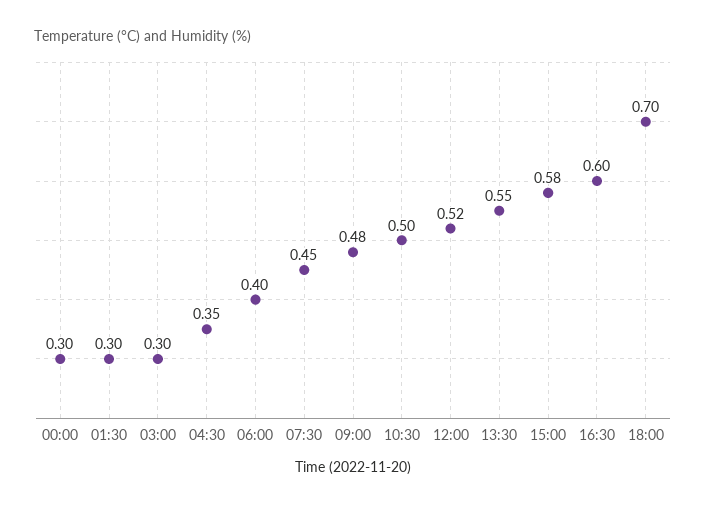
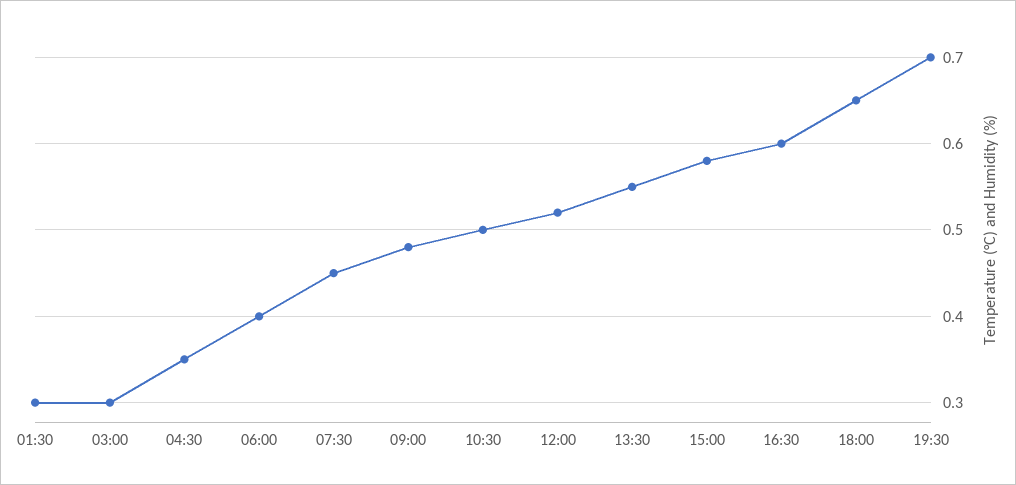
00:00: 0.3 -> none
18:00: 0.7 -> 0.65
19:30: none -> 0.7

